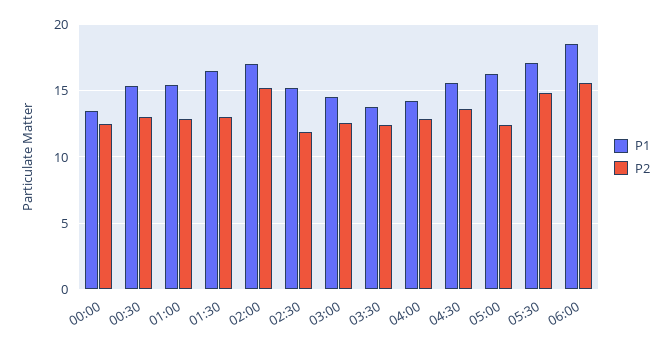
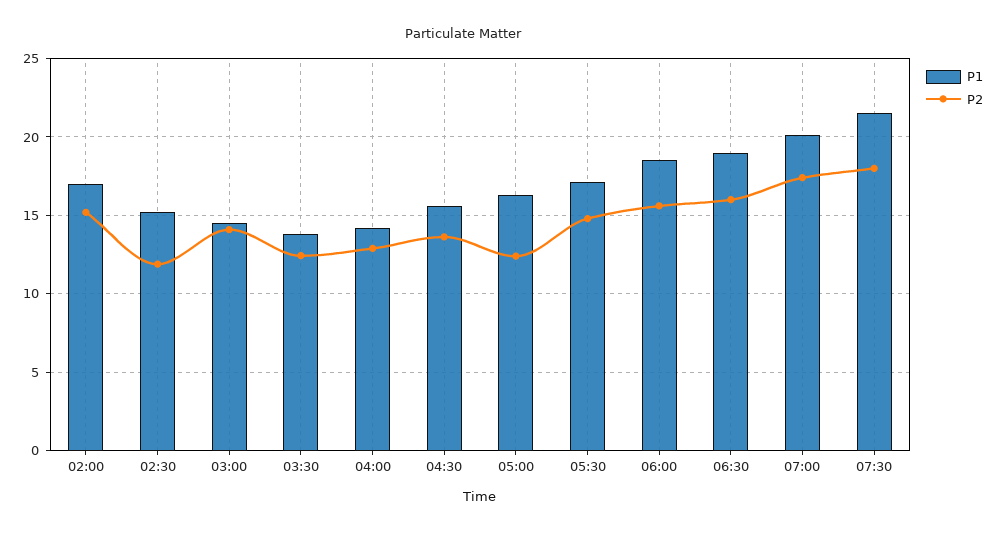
P1, 00:00: 13.5 -> none
P2, 00:00: 12.5 -> none
P1, 00:30: 15.5 -> none
P2, 00:30: 13 -> none
P1, 01:00: 15.5 -> none
P2, 01:00: 13 -> none
P1, 01:30: 16.5 -> none
P2, 01:30: 13 -> none
P2, 03:00: 12.5 -> 14
P1, 06:30: none -> 19
P2, 06:30: none -> 16
P1, 07:00: none -> 20
P2, 07:00: none -> 17.5
P1, 07:30: none -> 21.5
P2, 07:30: none -> 18

